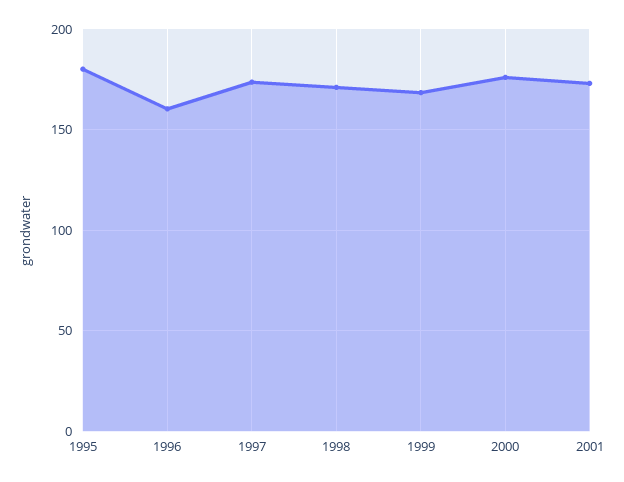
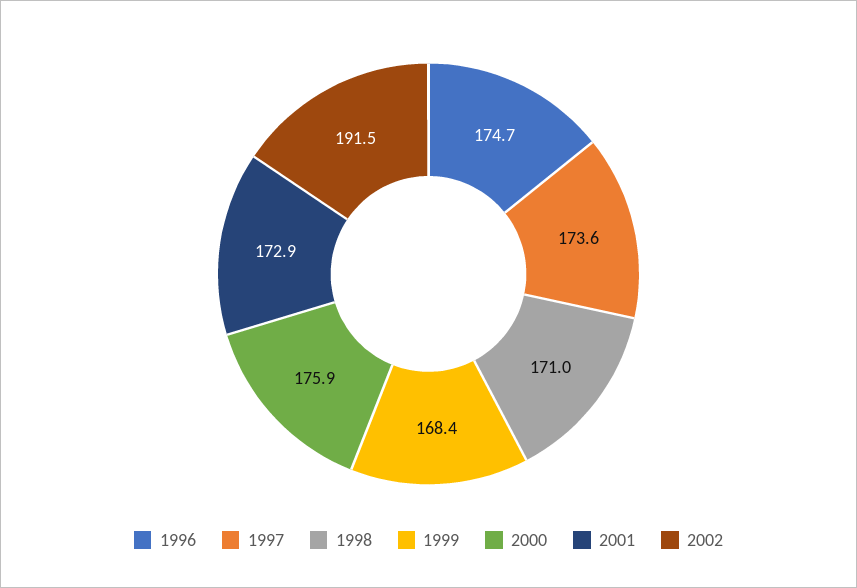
1995: 180 -> none
1996: 160 -> 174.7
2002: none -> 191.5

